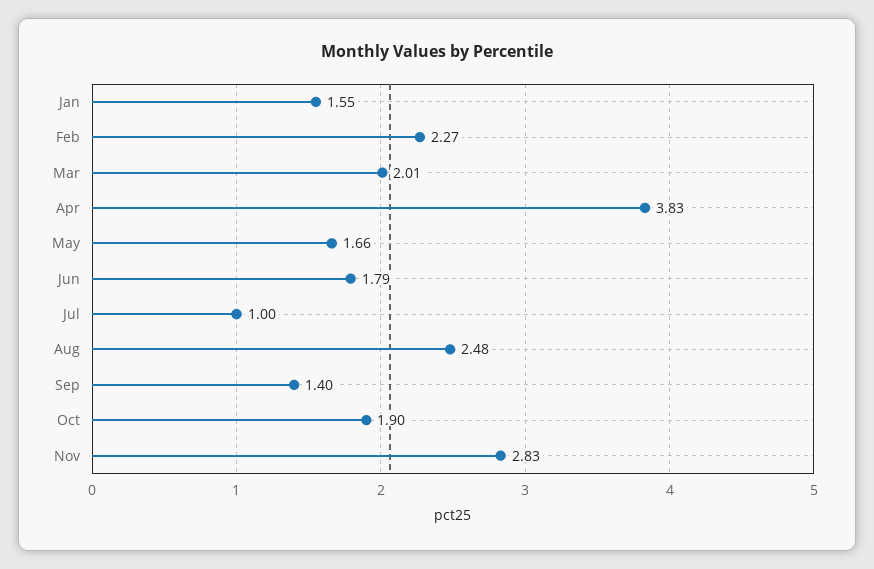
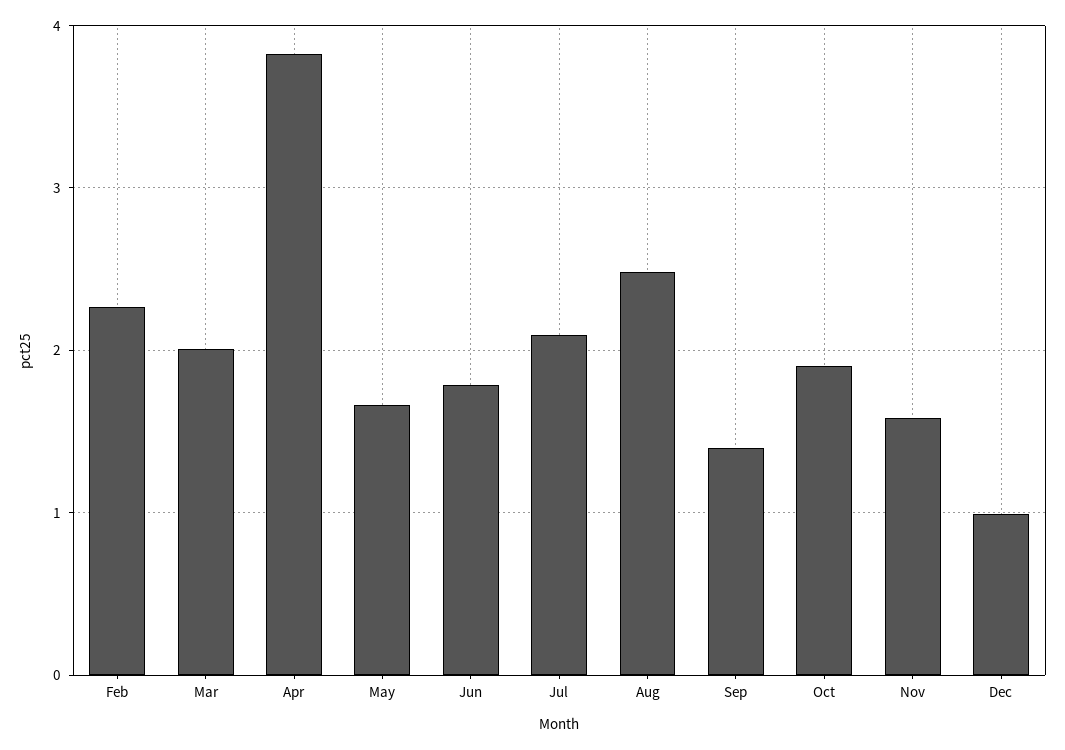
Jan: 1.55 -> none
Jul: 1 -> 2.1
Nov: 2.83 -> 1.6
Dec: none -> 1

